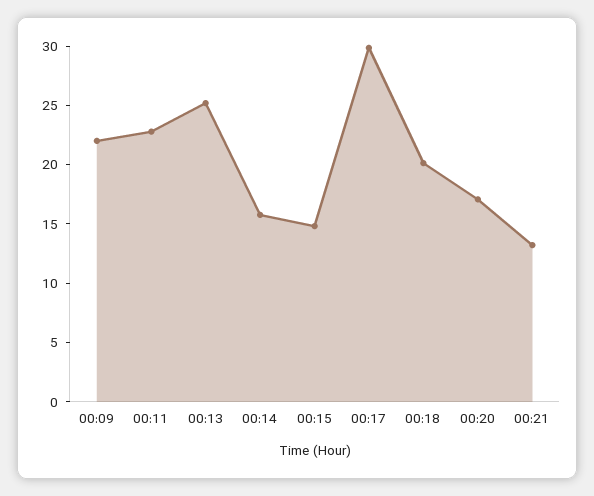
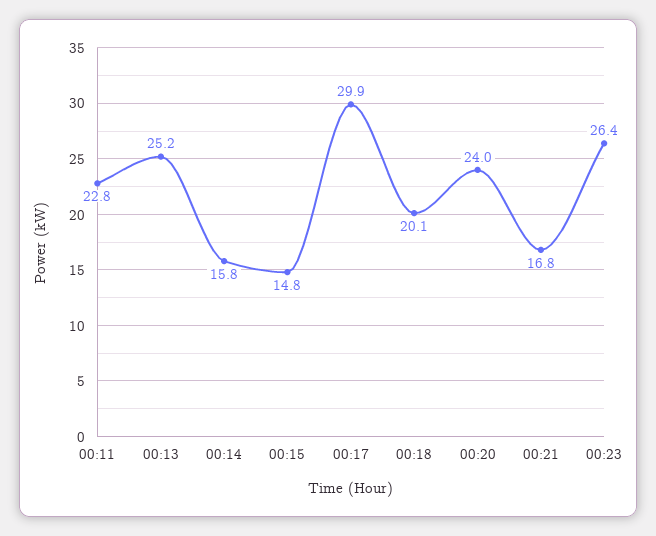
00:09: 22 -> none
00:20: 17 -> 24
00:21: 13 -> 16.8
00:23: none -> 26.4

